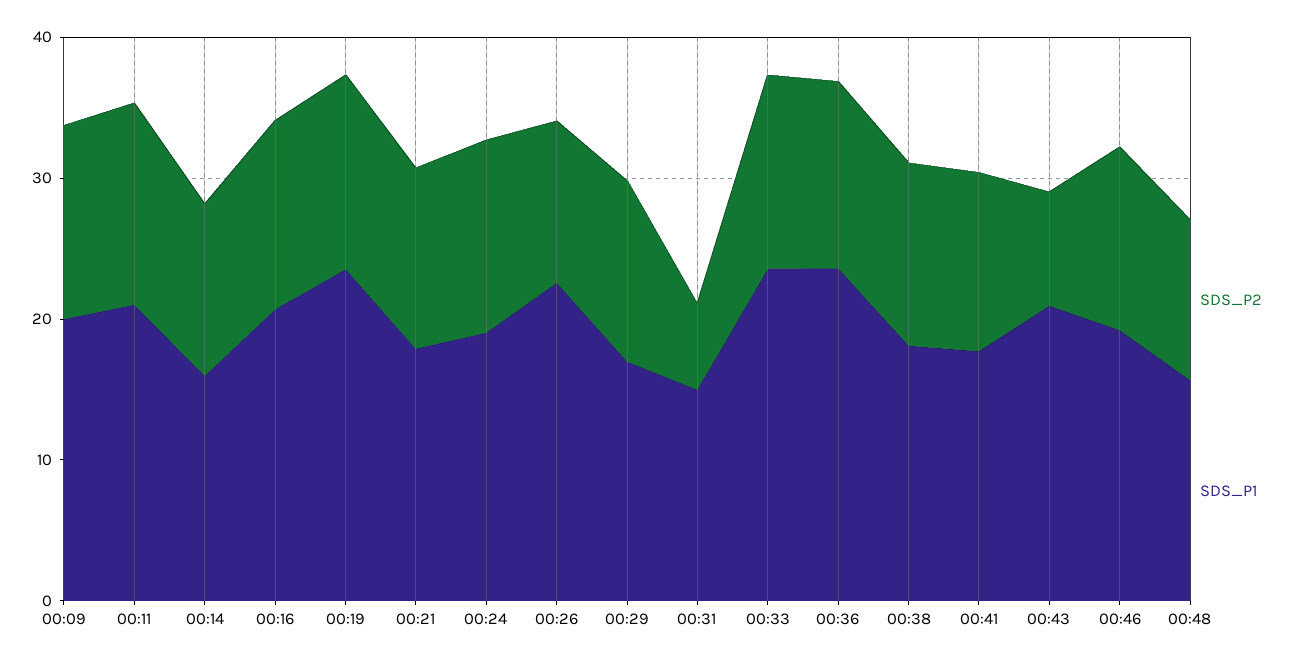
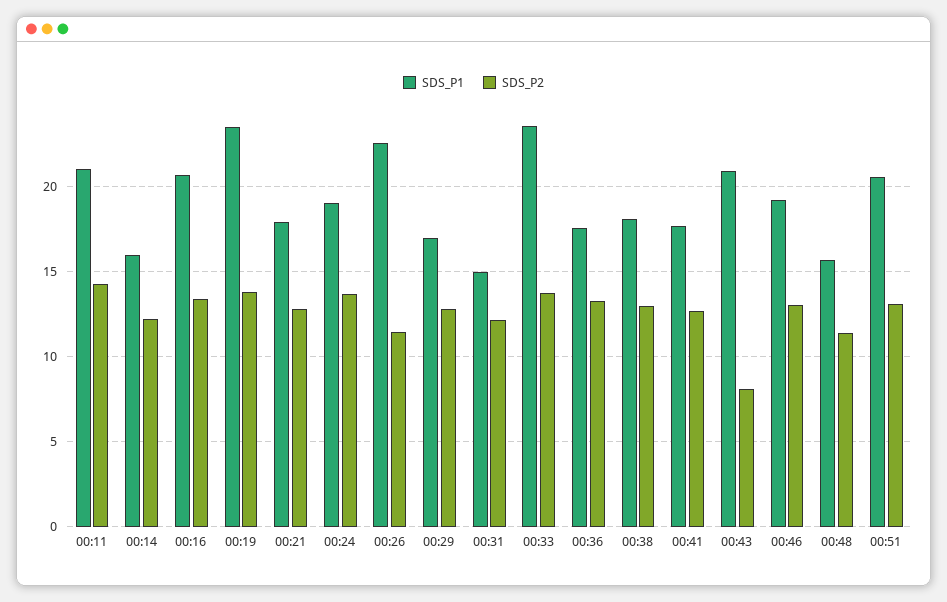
SDS_P2, 00:09: 14 -> none
SDS_P1, 00:09: 20 -> none
SDS_P2, 00:31: 6 -> 12
SDS_P1, 00:36: 24 -> 17.5
SDS_P1, 00:51: none -> 20.5
SDS_P2, 00:51: none -> 13

